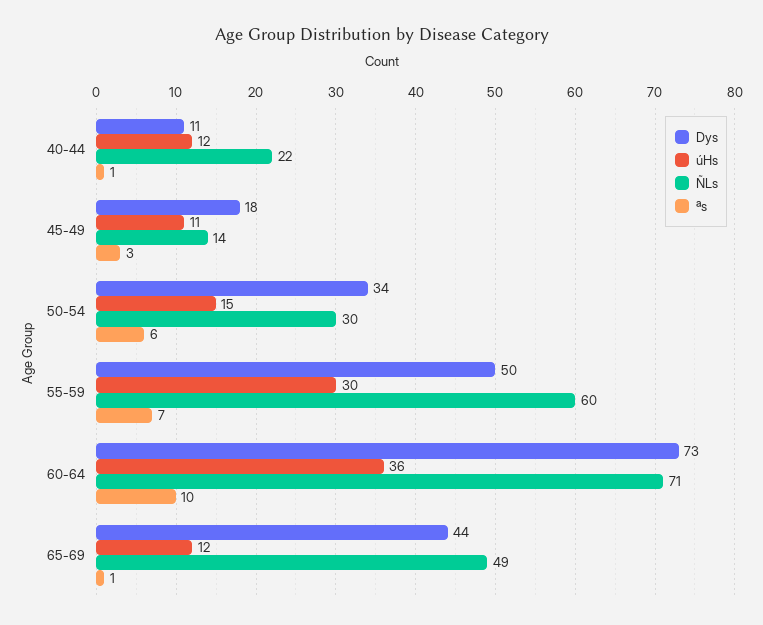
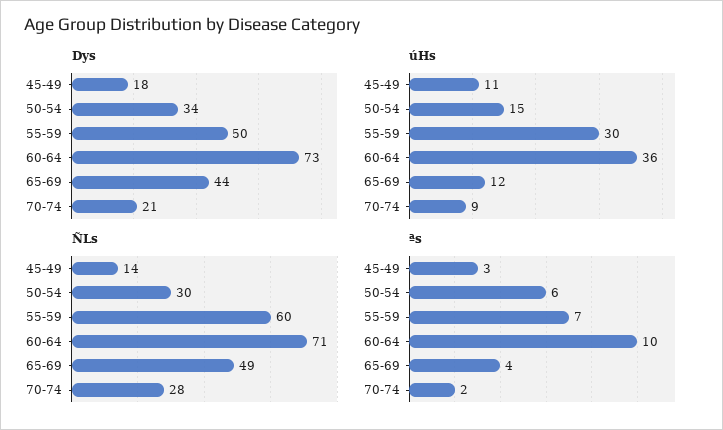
Dys, 40-44: 11 -> none
úHs, 40-44: 12 -> none
ÑLs, 40-44: 22 -> none
ªs, 40-44: 1 -> none
ªs, 65-69: 1 -> 4
Dys, 70-74: none -> 21
úHs, 70-74: none -> 9
ÑLs, 70-74: none -> 28
ªs, 70-74: none -> 2

